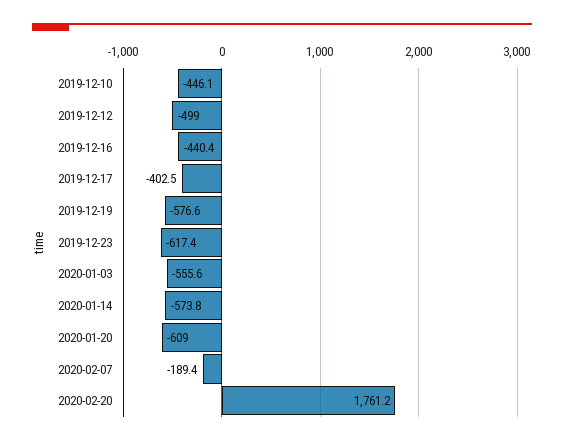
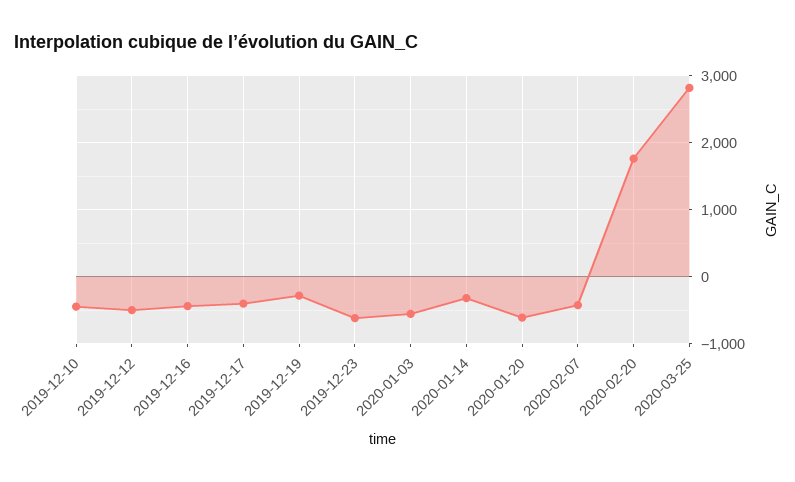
2019-12-19: -576.6 -> -300
2020-01-14: -573.8 -> -300
2020-02-07: -189.4 -> -400
2020-03-25: none -> 2800

